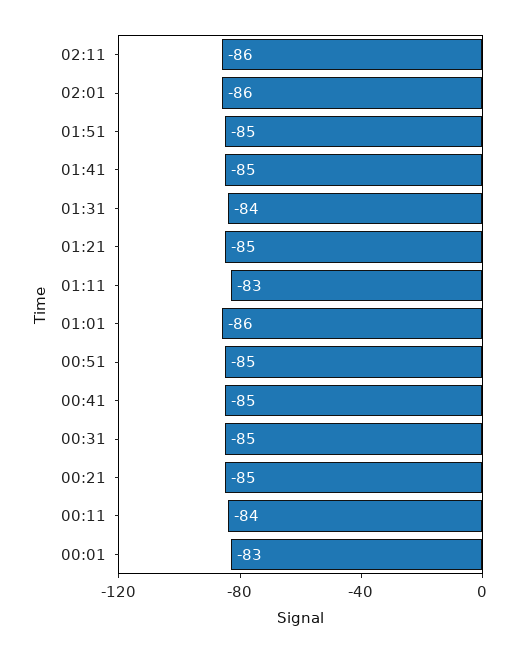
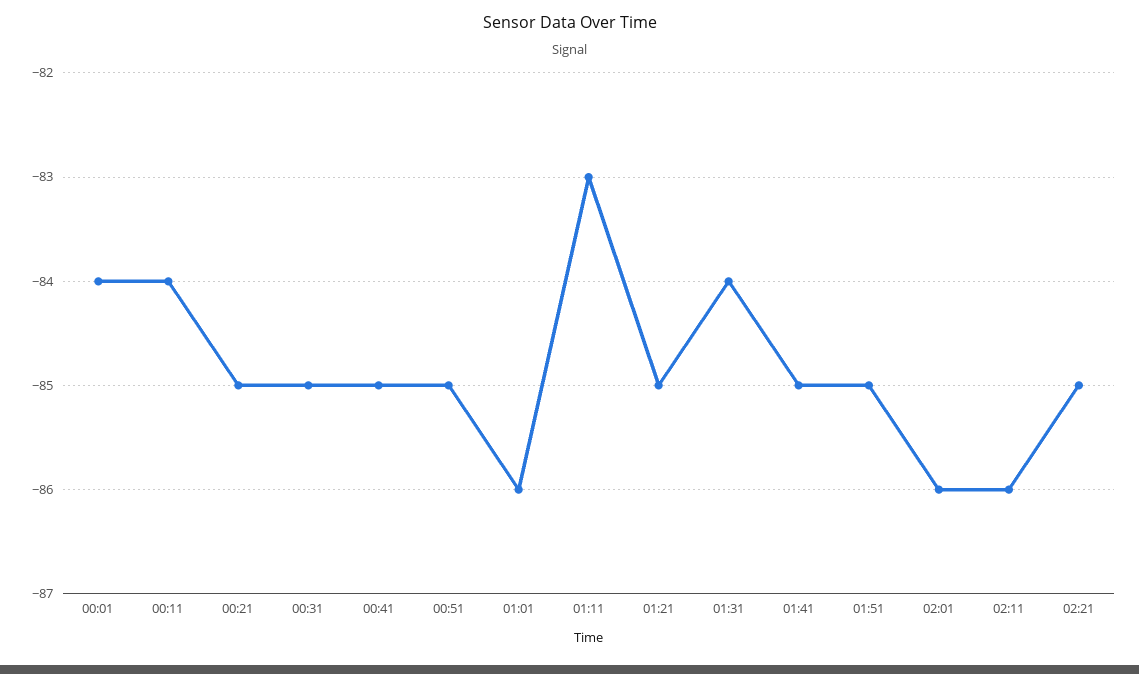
00:01: -83 -> -84
02:21: none -> -85

